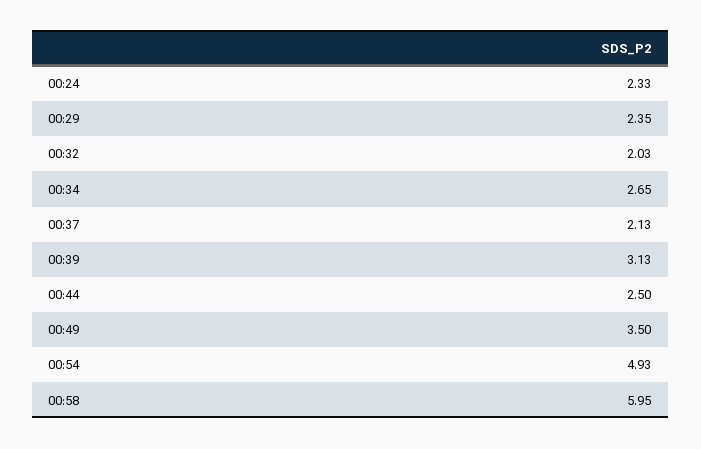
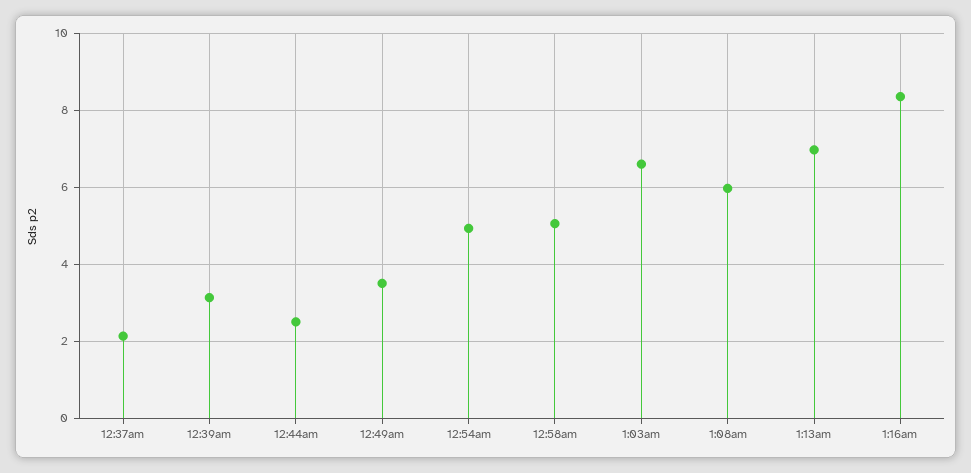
00:24: 2.33 -> none
00:29: 2.35 -> none
00:32: 2.03 -> none
00:34: 2.65 -> none
00:58: 5.95 -> 5
1:03am: none -> 6.6
1:08am: none -> 6
1:13am: none -> 7
1:16am: none -> 8.4

